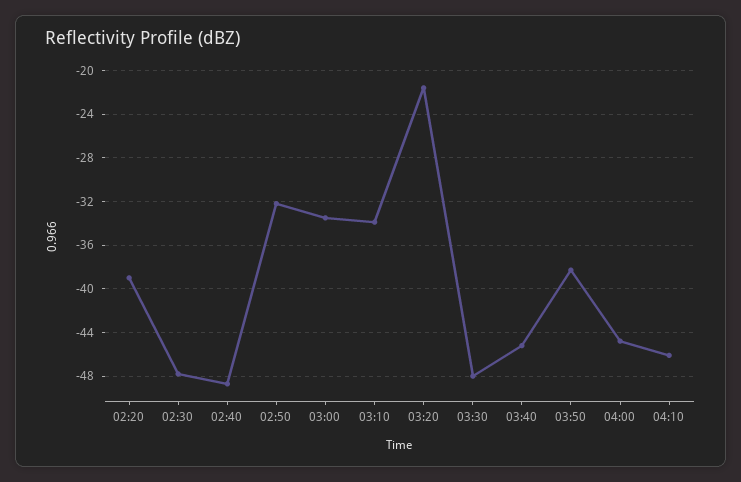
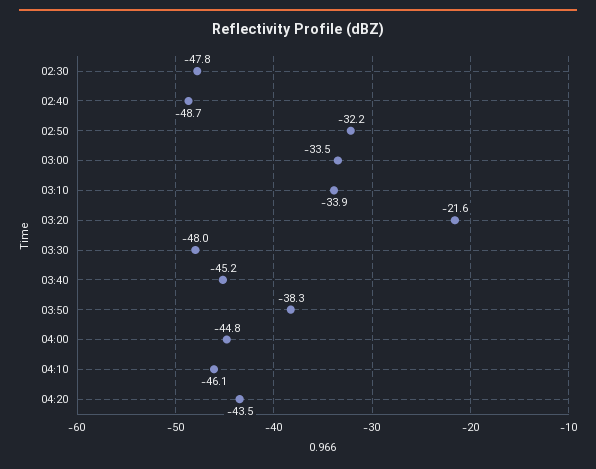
02:20: -39 -> none
04:20: none -> -43.5

